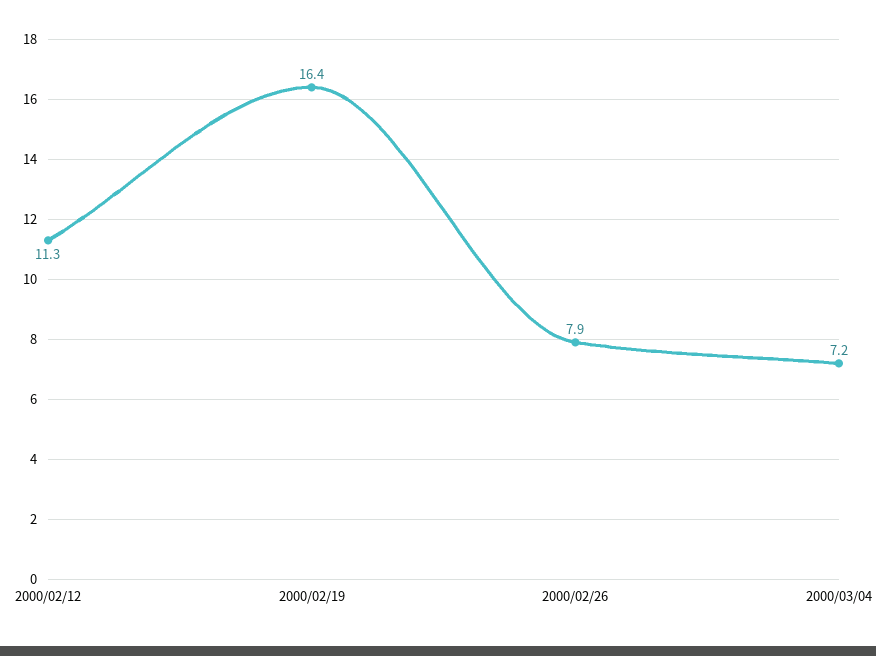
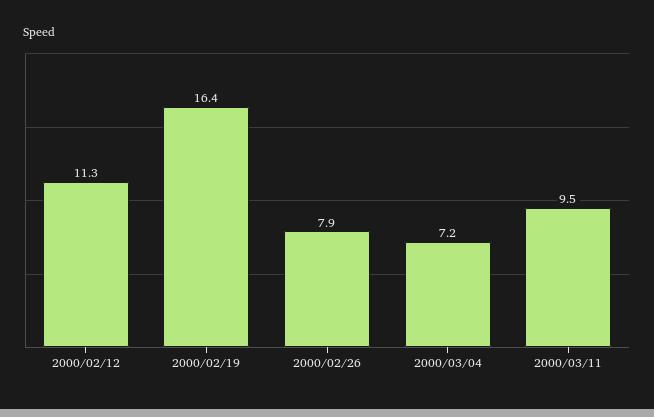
2000/03/11: none -> 9.5

